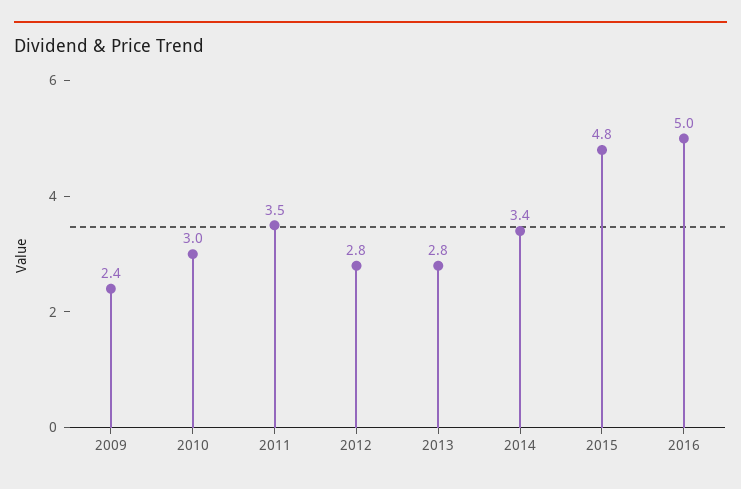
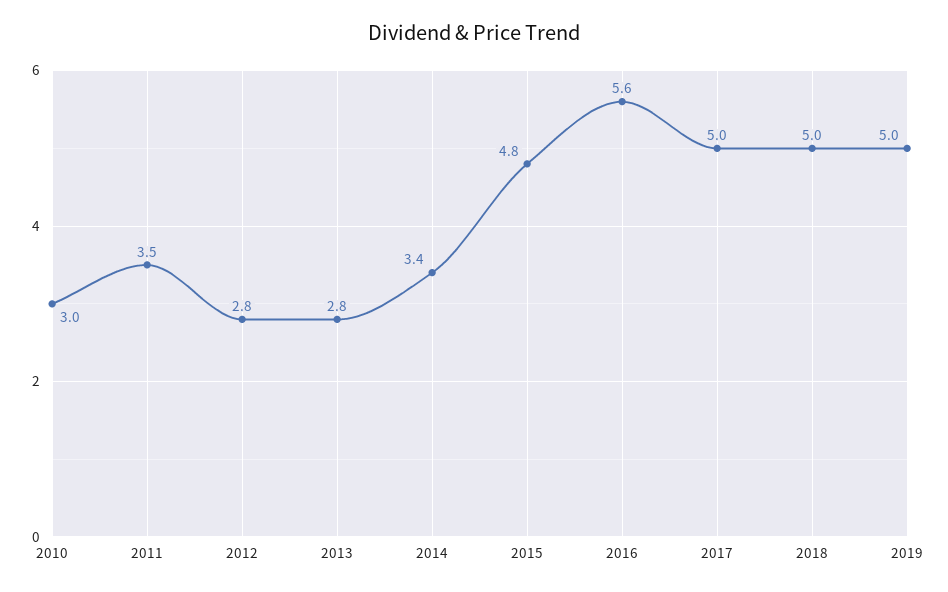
2009: 2.4 -> none
2016: 5 -> 5.6
2017: none -> 5
2018: none -> 5
2019: none -> 5

